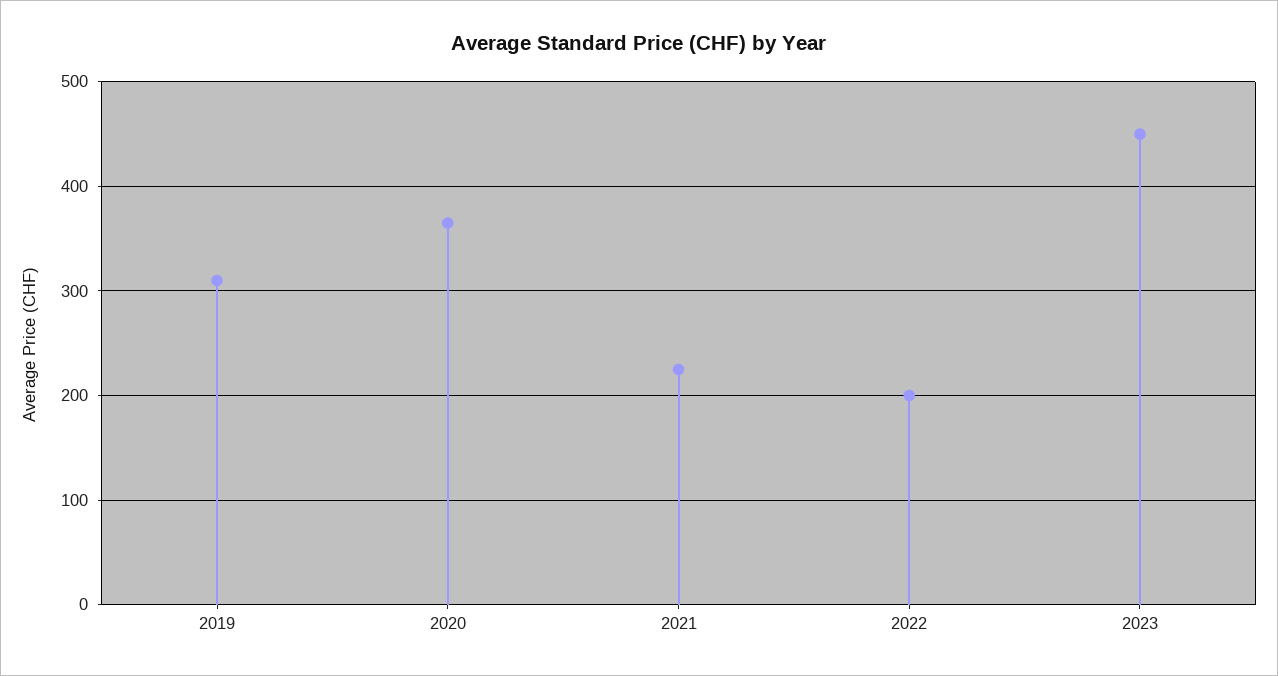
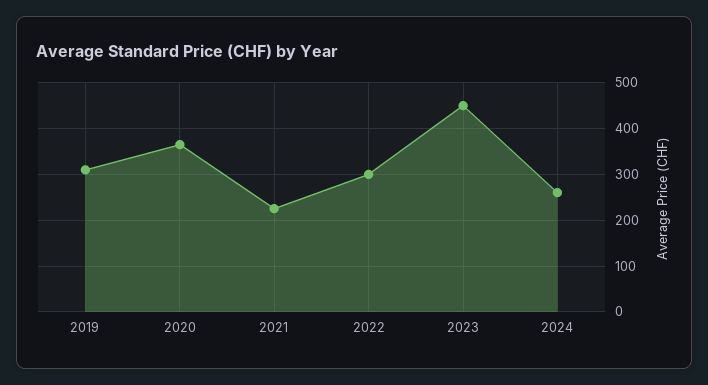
2022: 200 -> 300
2024: none -> 260

